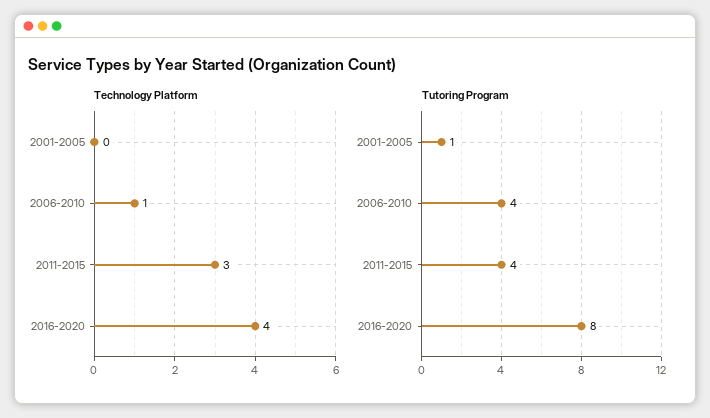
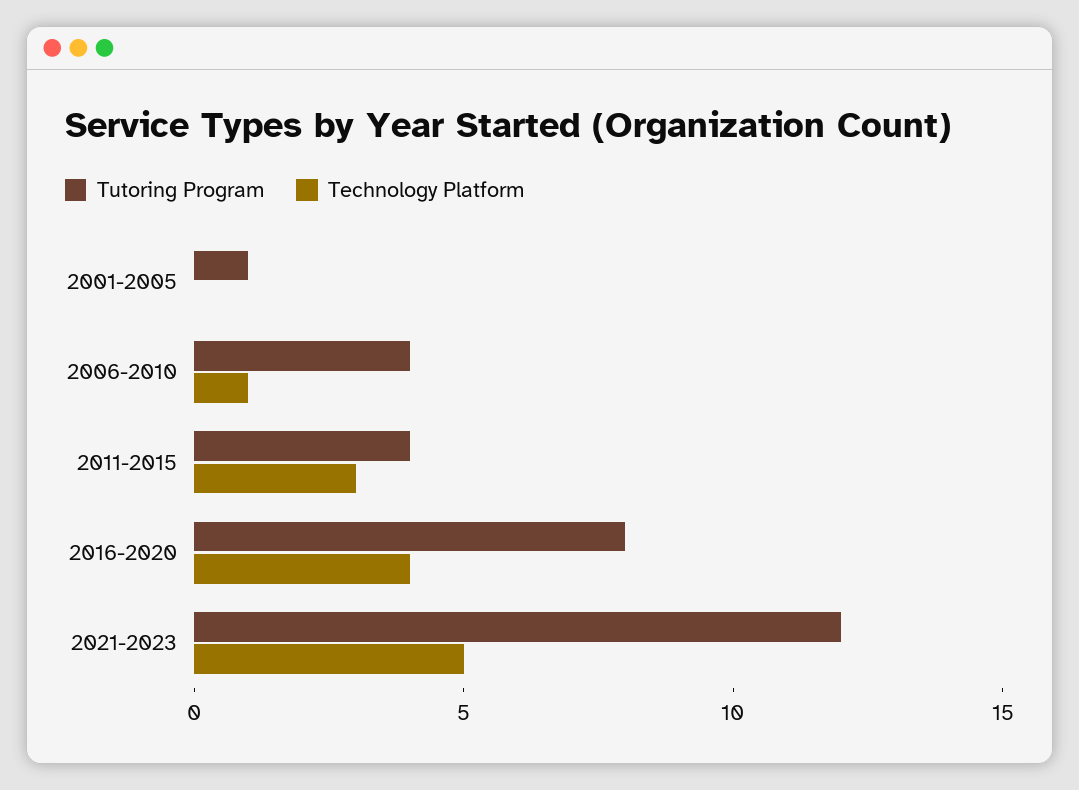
Tutoring Program, 2021-2023: none -> 12
Technology Platform, 2021-2023: none -> 5

